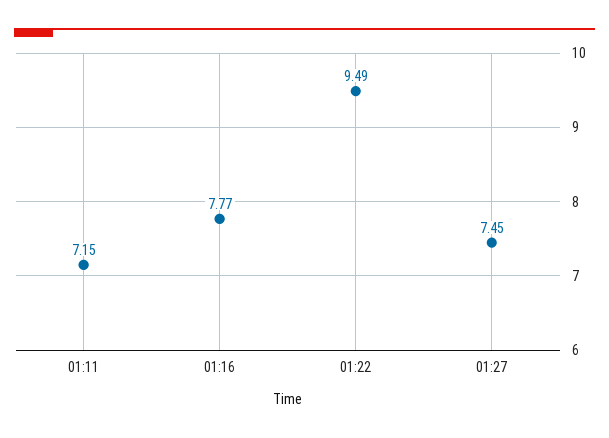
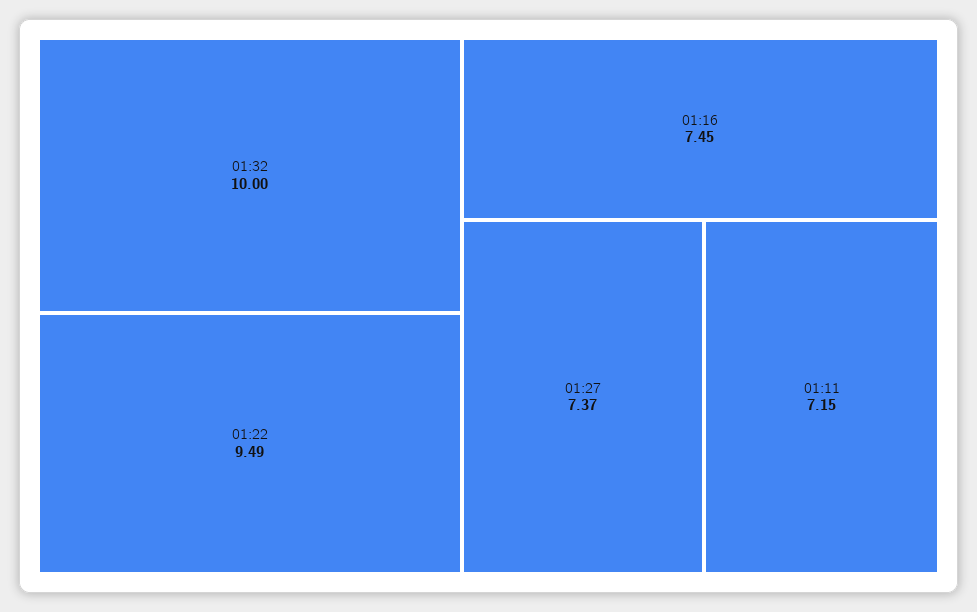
01:16: 7.77 -> 7.45
01:27: 7.45 -> 7.37
01:32: none -> 10

